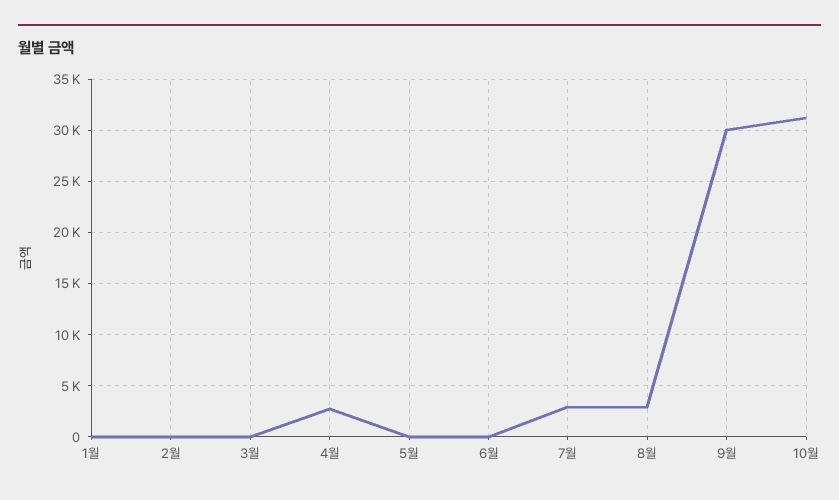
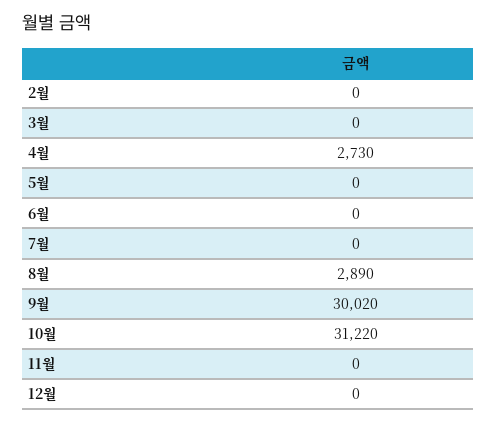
1월: 0 -> none
7월: 3000 -> 0
11월: none -> 0
12월: none -> 0

